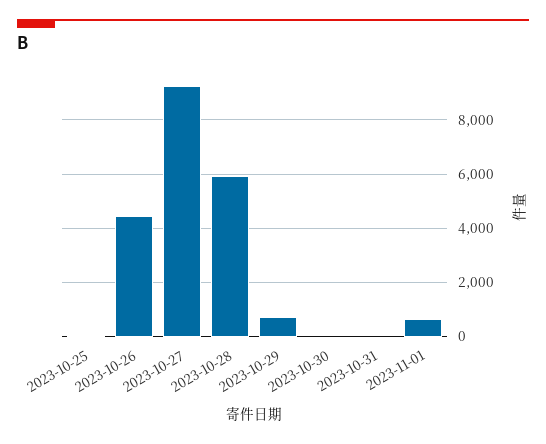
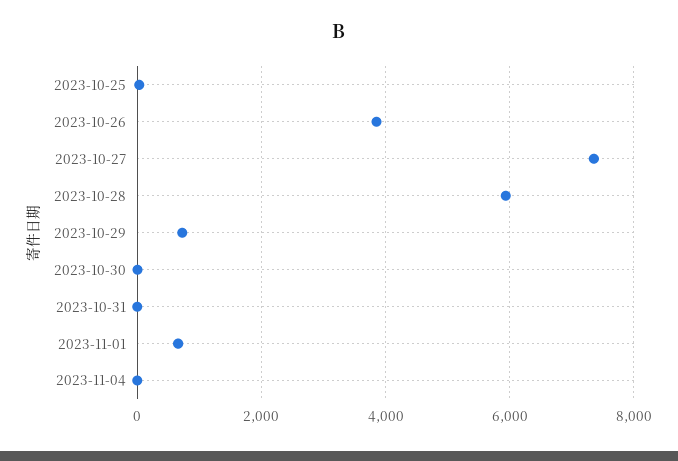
2023-10-26: 4500 -> 3800
2023-10-27: 9250 -> 7400
2023-11-04: none -> 0

